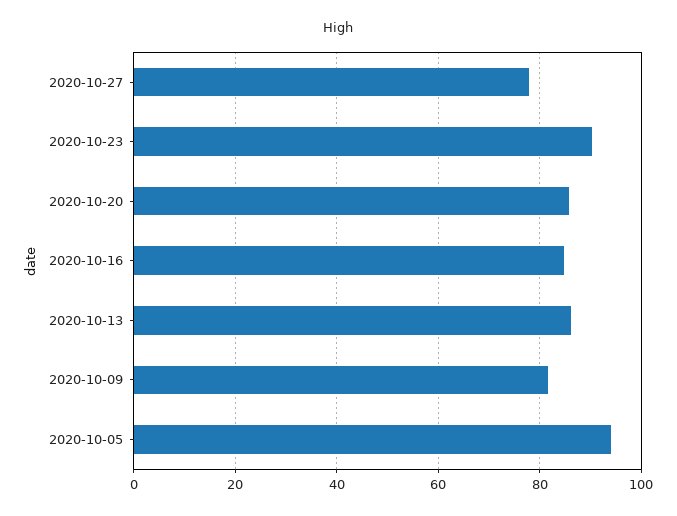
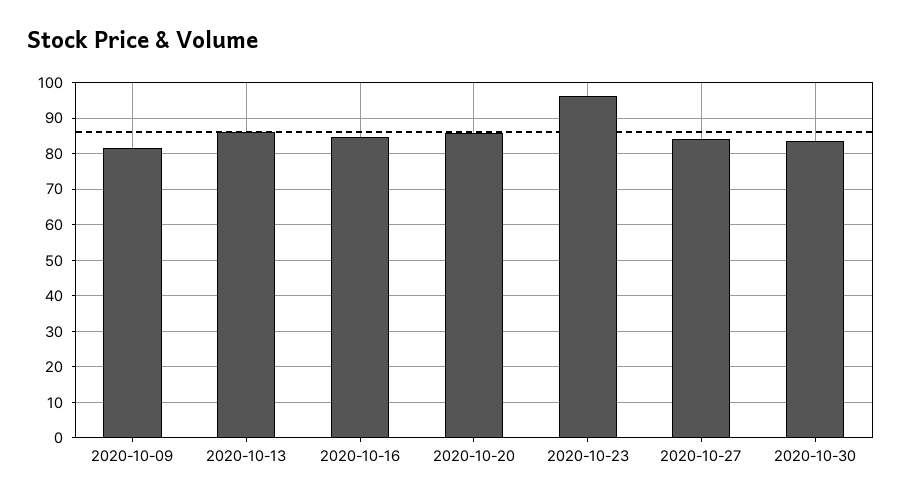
2020-10-27: 78 -> 84
2020-10-23: 90 -> 96
2020-10-05: 94 -> none
2020-10-30: none -> 84

